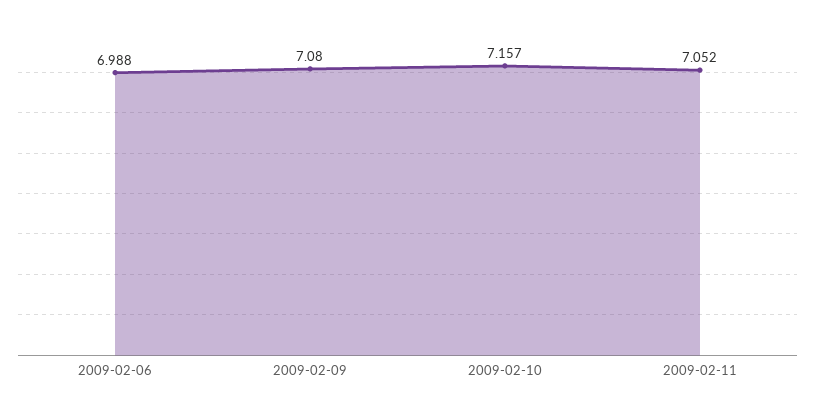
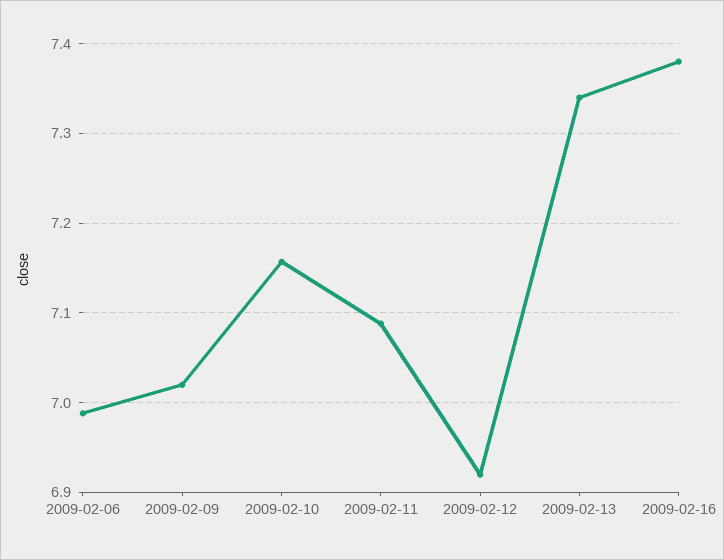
2009-02-09: 7.08 -> 7.02
2009-02-11: 7.052 -> 7.09
2009-02-12: none -> 6.92
2009-02-13: none -> 7.34
2009-02-16: none -> 7.38

